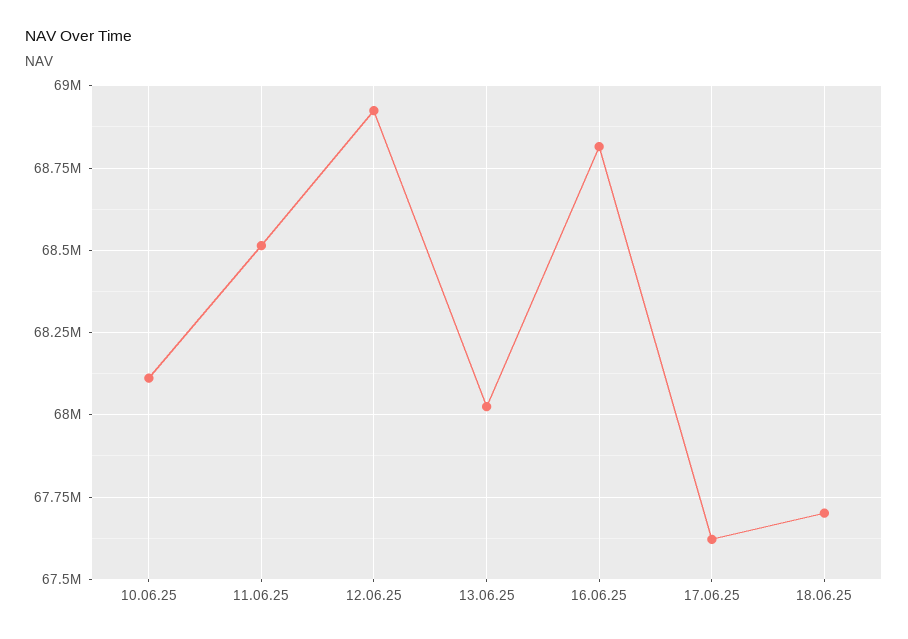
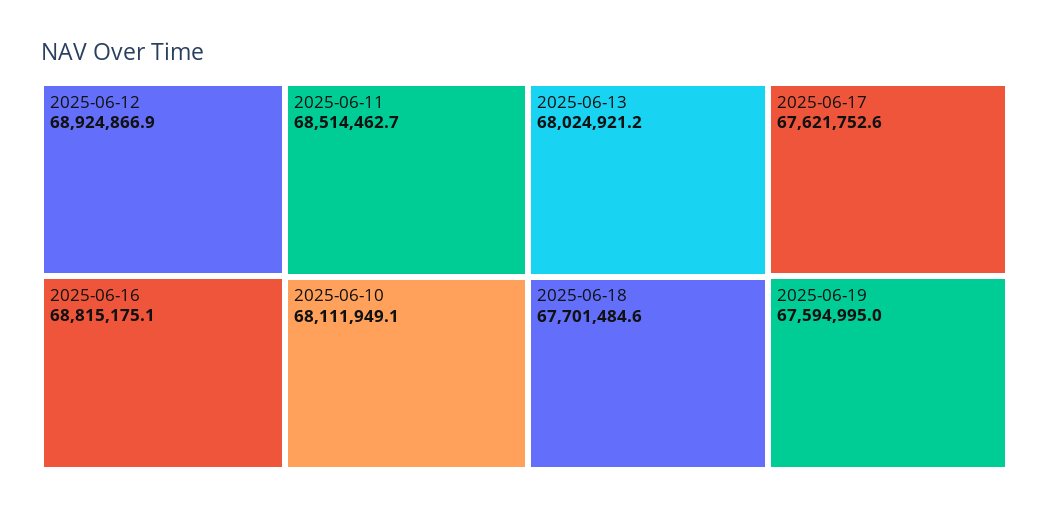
2025-06-19: none -> 67594995

